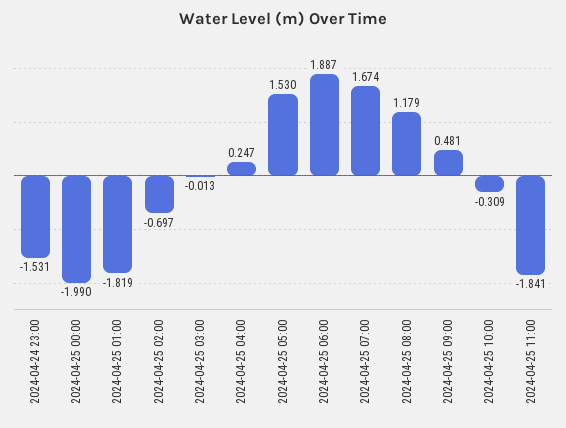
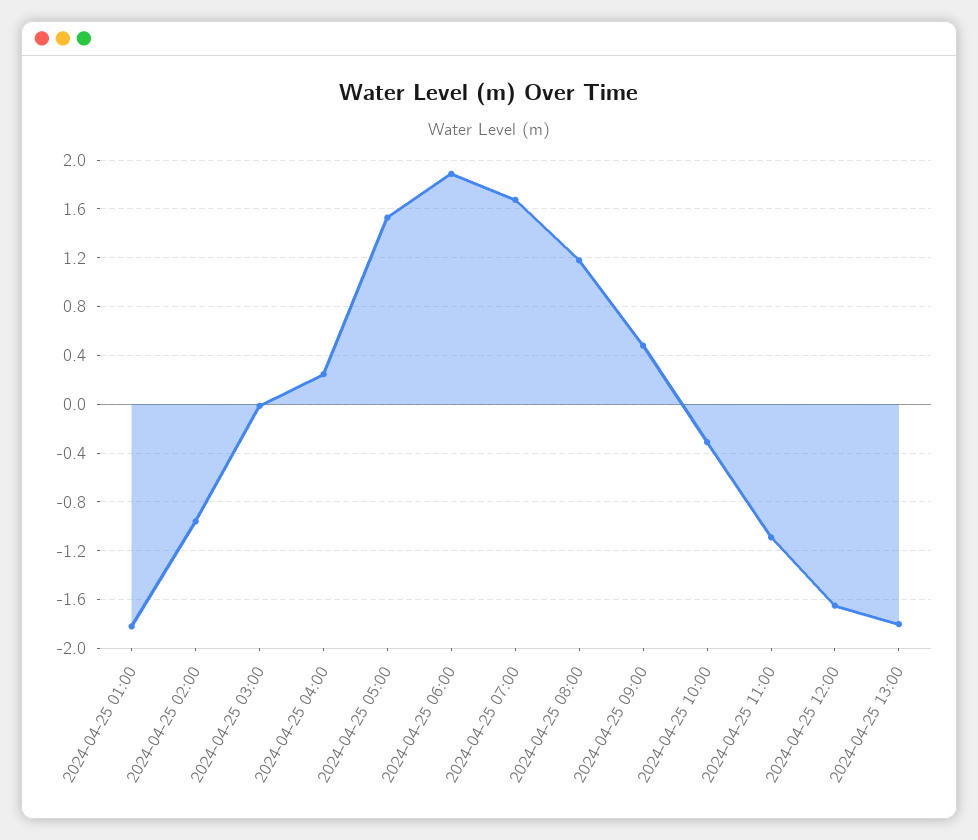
2024-04-24 23:00: -1.531 -> none
2024-04-25 00:00: -1.99 -> none
2024-04-25 02:00: -0.697 -> -0.95
2024-04-25 11:00: -1.841 -> -1.1
2024-04-25 12:00: none -> -1.65
2024-04-25 13:00: none -> -1.8

